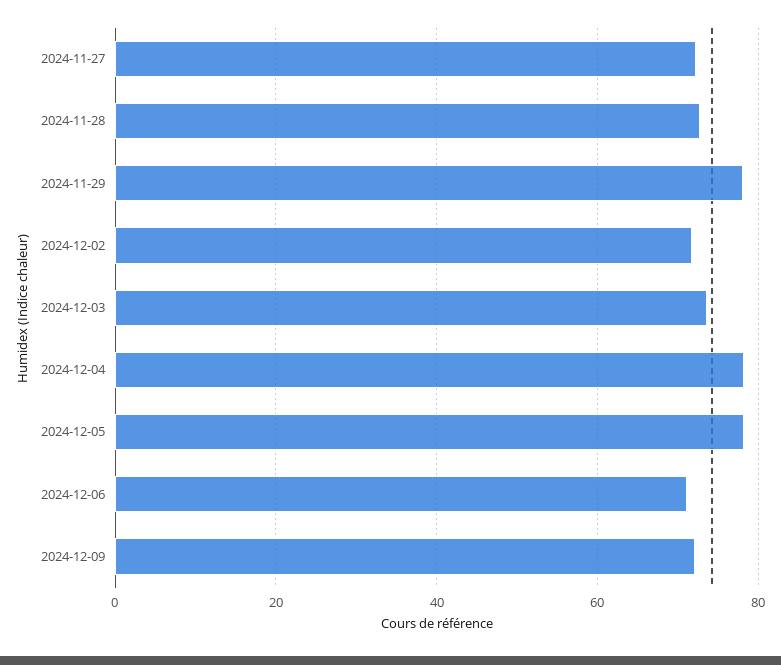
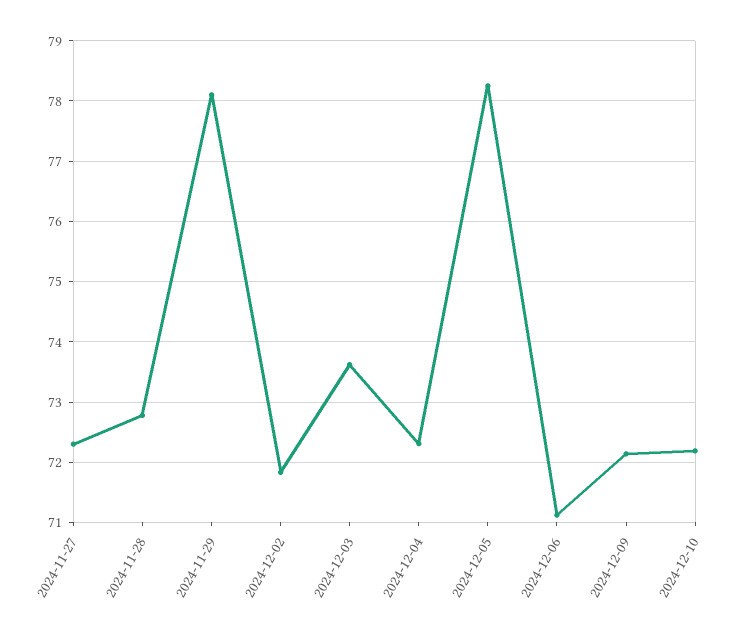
2024-12-04: 78 -> 72.3
2024-12-10: none -> 72.2

